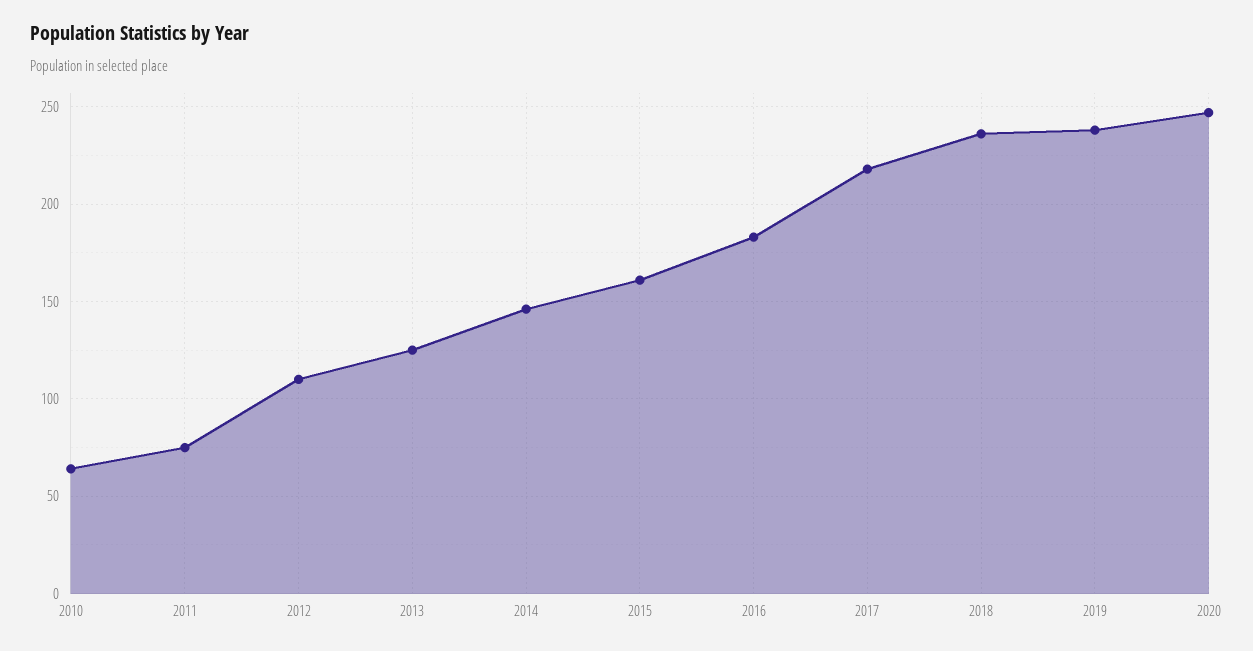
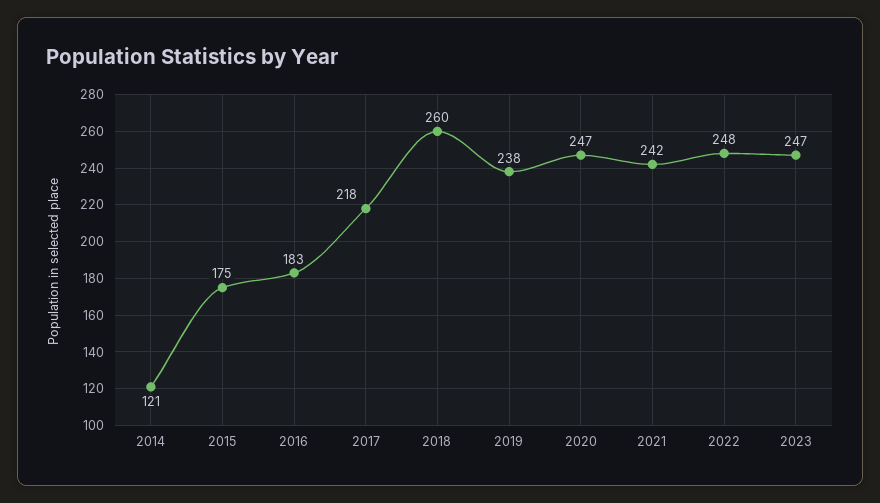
2010: 65 -> none
2011: 75 -> none
2012: 110 -> none
2013: 125 -> none
2014: 145 -> 121
2015: 160 -> 175
2018: 235 -> 260
2021: none -> 242
2022: none -> 248
2023: none -> 247

